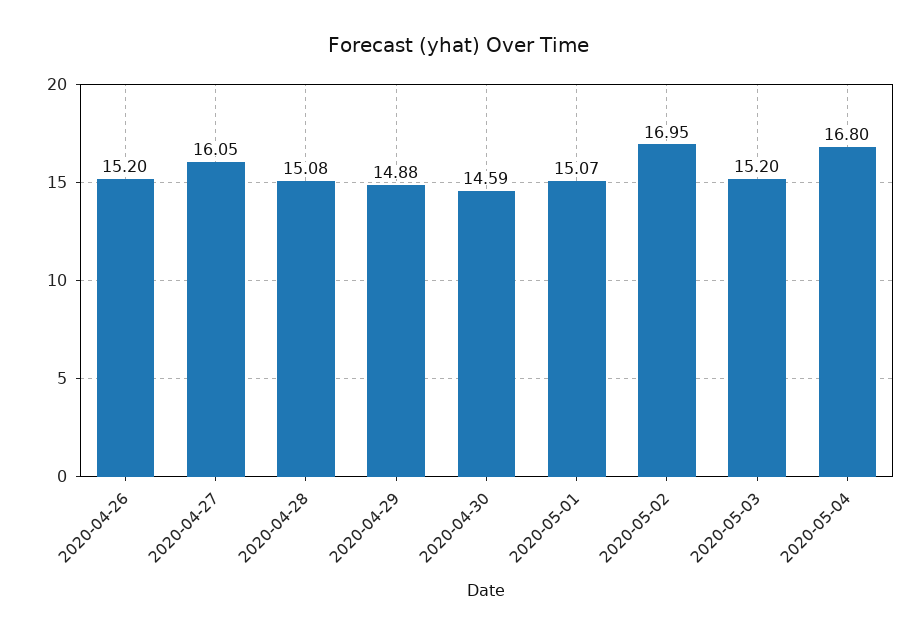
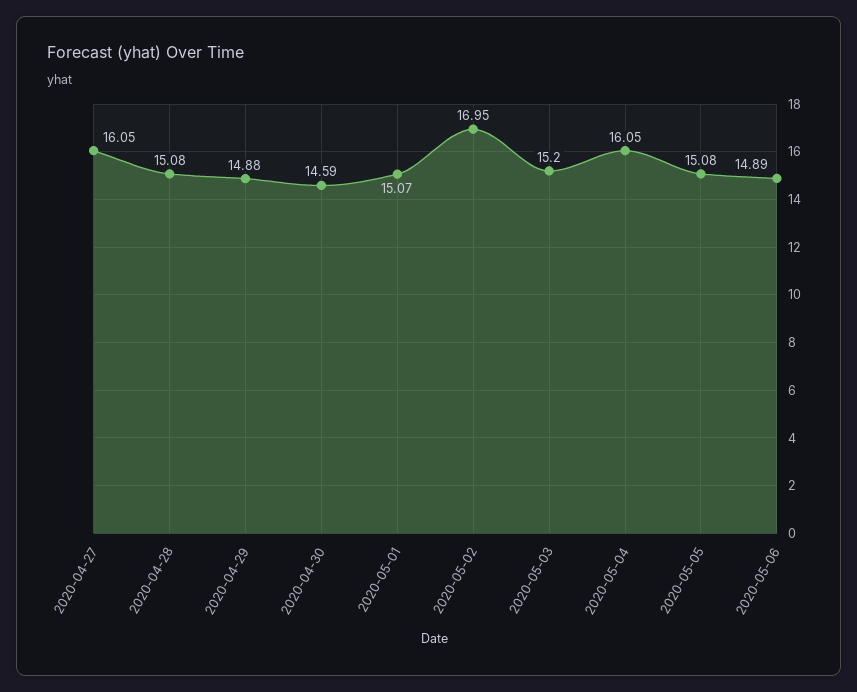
2020-04-26: 15.2 -> none
2020-05-04: 16.8 -> 16.05
2020-05-05: none -> 15.08
2020-05-06: none -> 14.89

